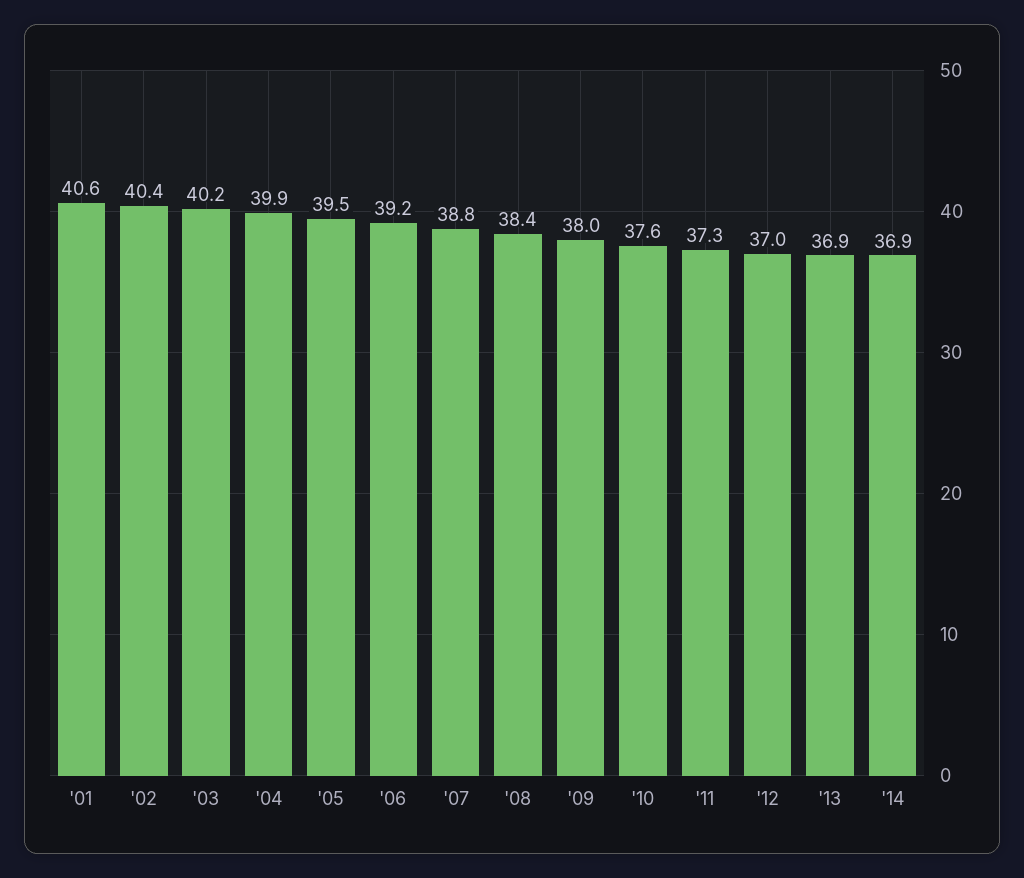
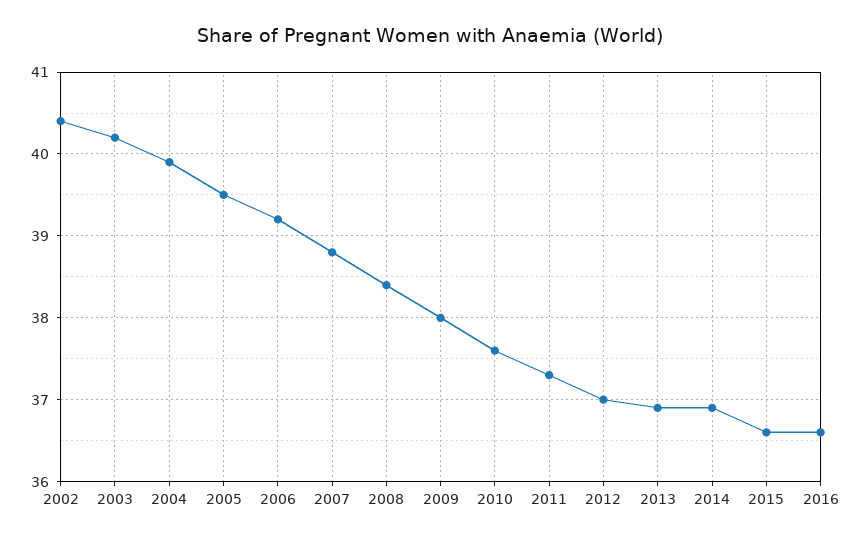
'01: 40.6 -> none
2015: none -> 36.6
2016: none -> 36.6

